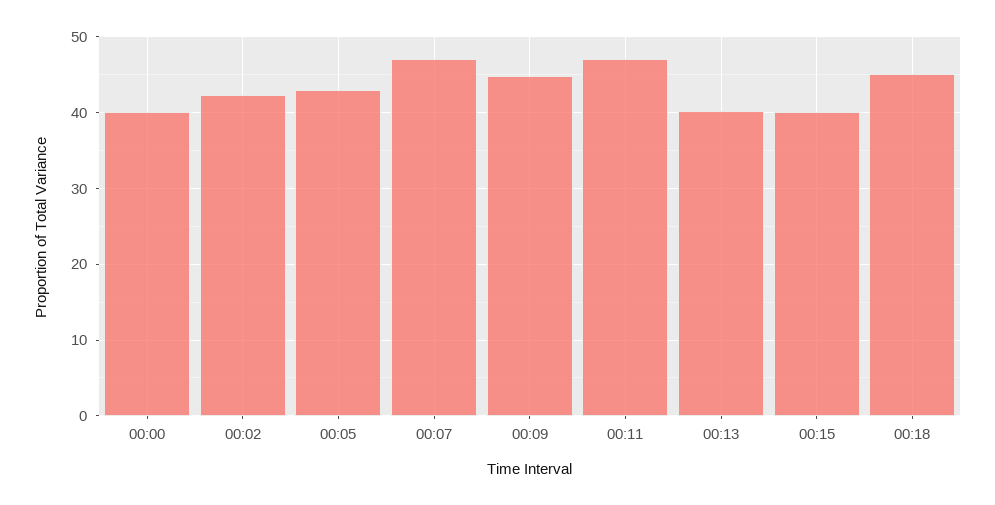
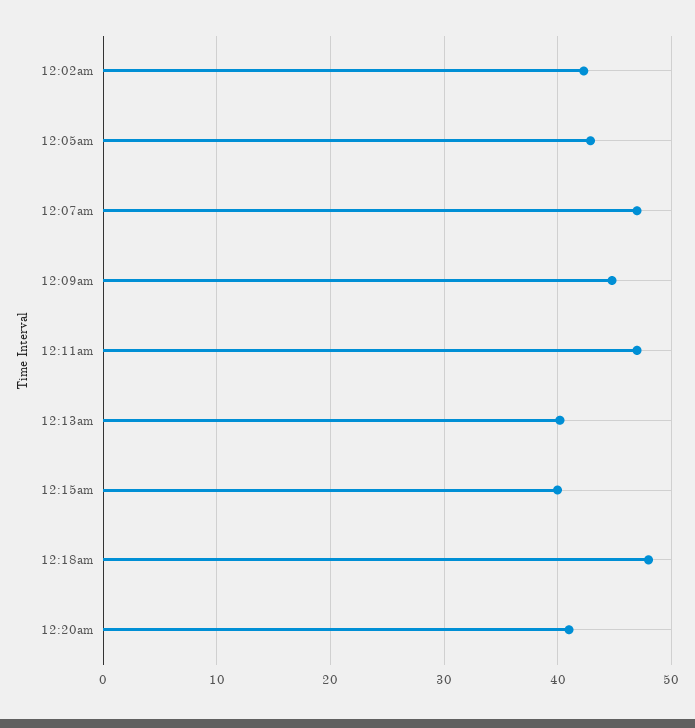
00:00: 40 -> none
00:18: 45 -> 48
12:20am: none -> 41

